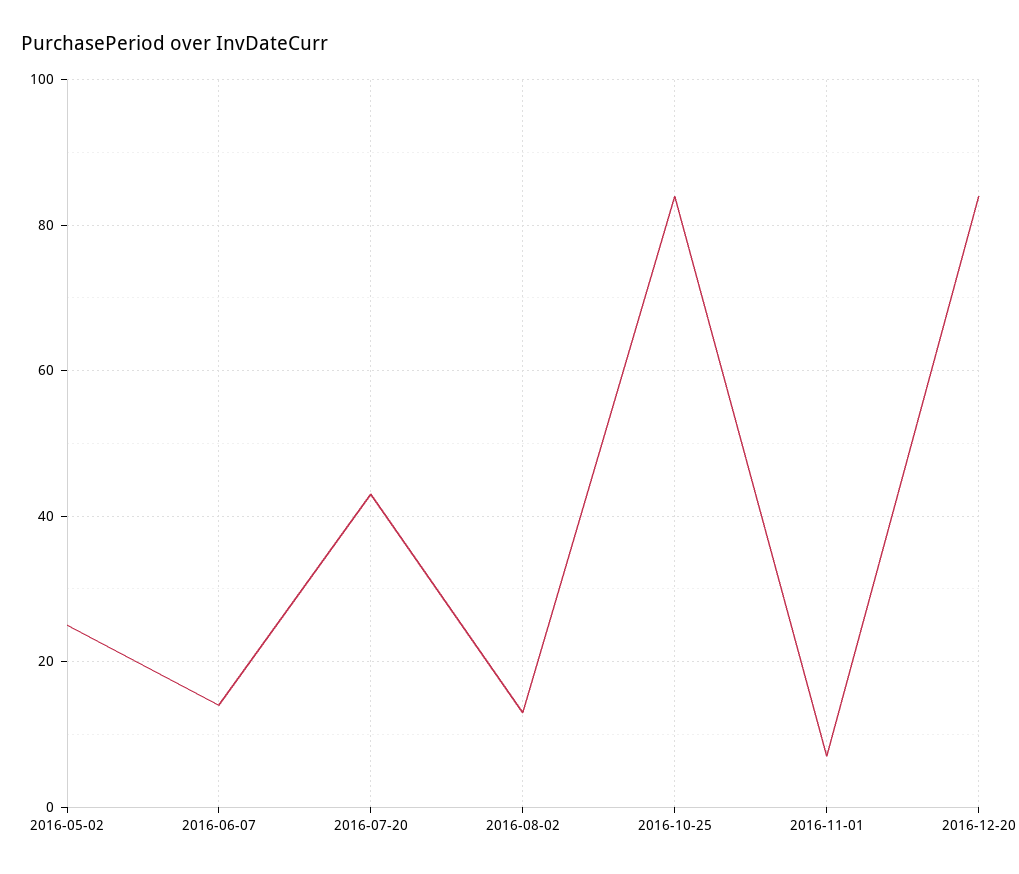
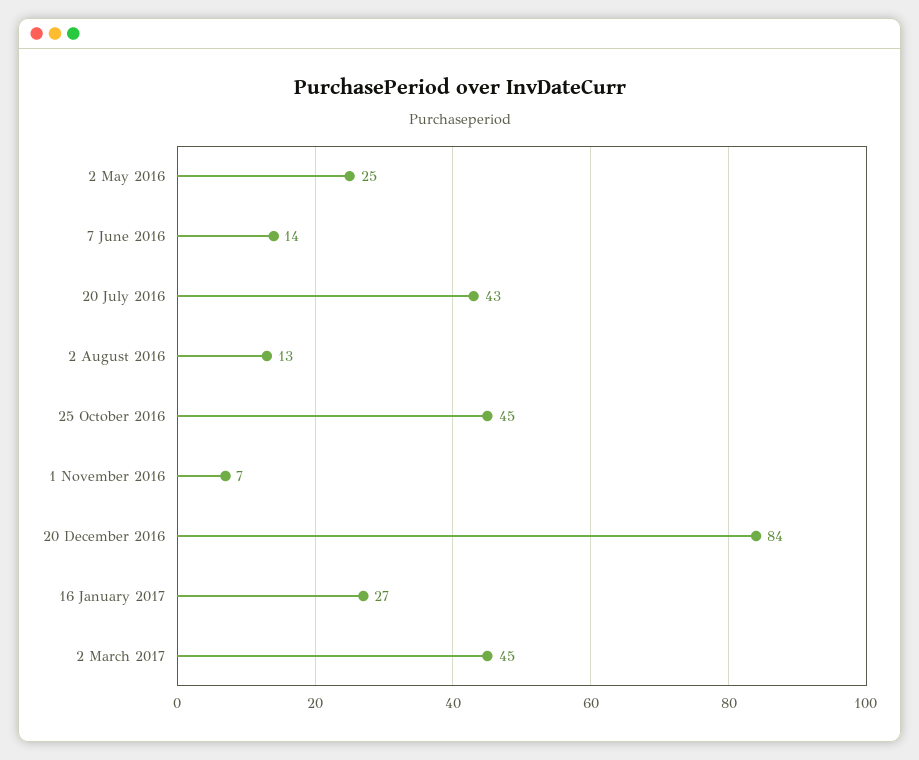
2016-10-25: 85 -> 45
16 January 2017: none -> 27
2 March 2017: none -> 45

